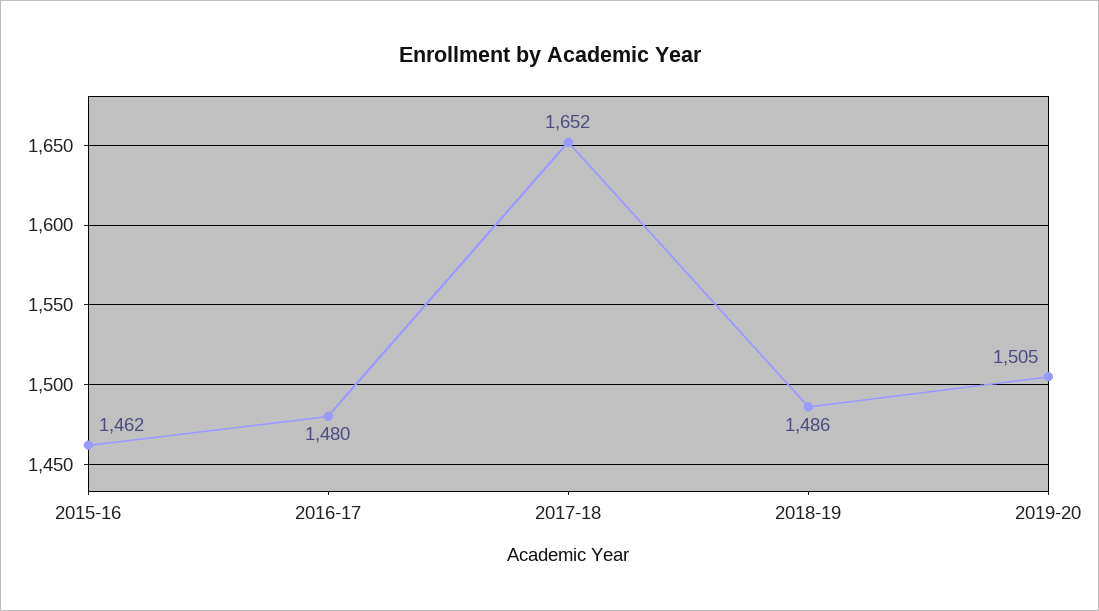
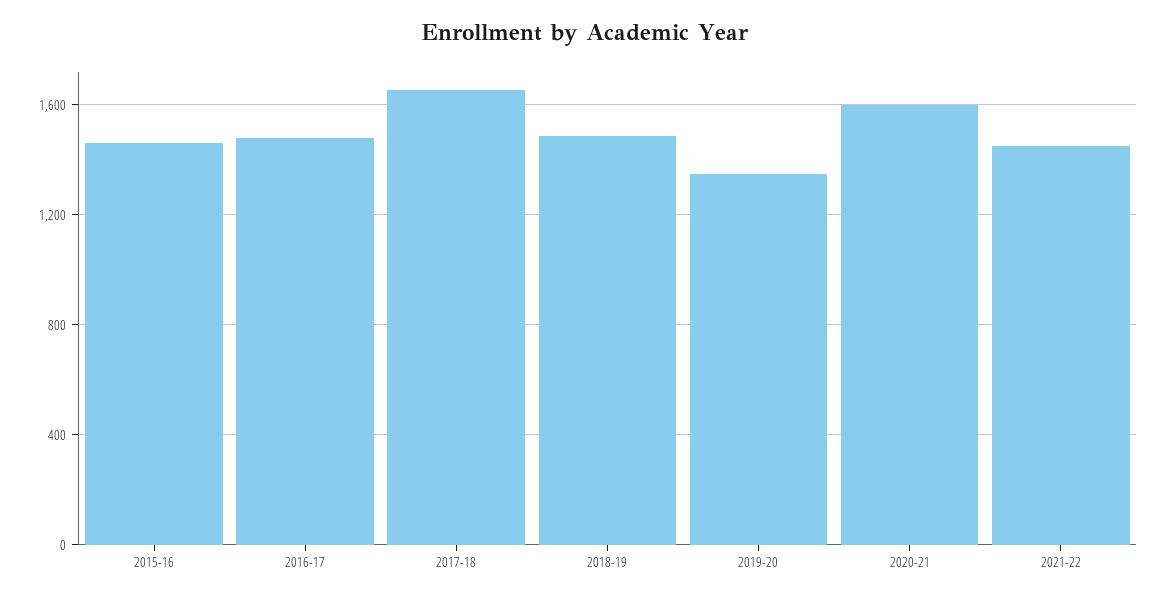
2019-20: 1505 -> 1350
2020-21: none -> 1600
2021-22: none -> 1450

